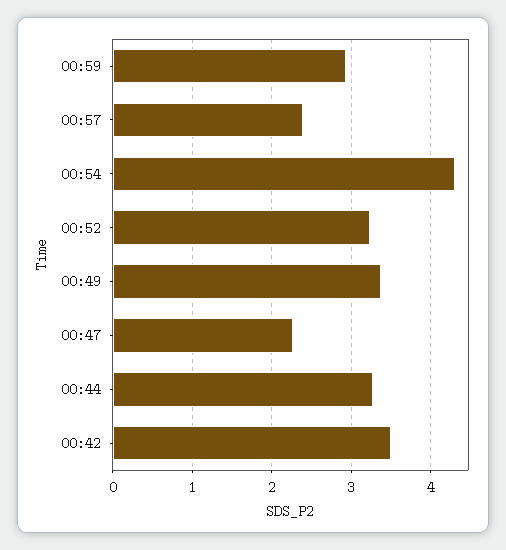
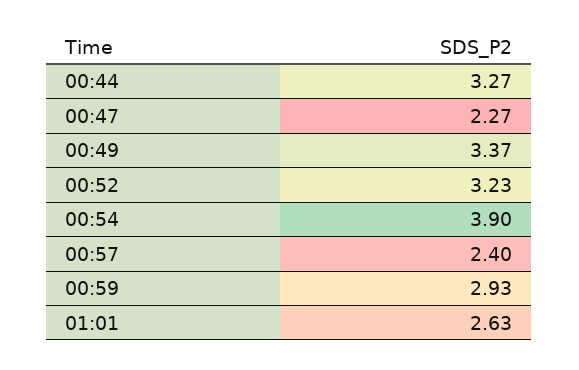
00:54: 4.3 -> 3.9
00:42: 3.5 -> none
01:01: none -> 2.63

